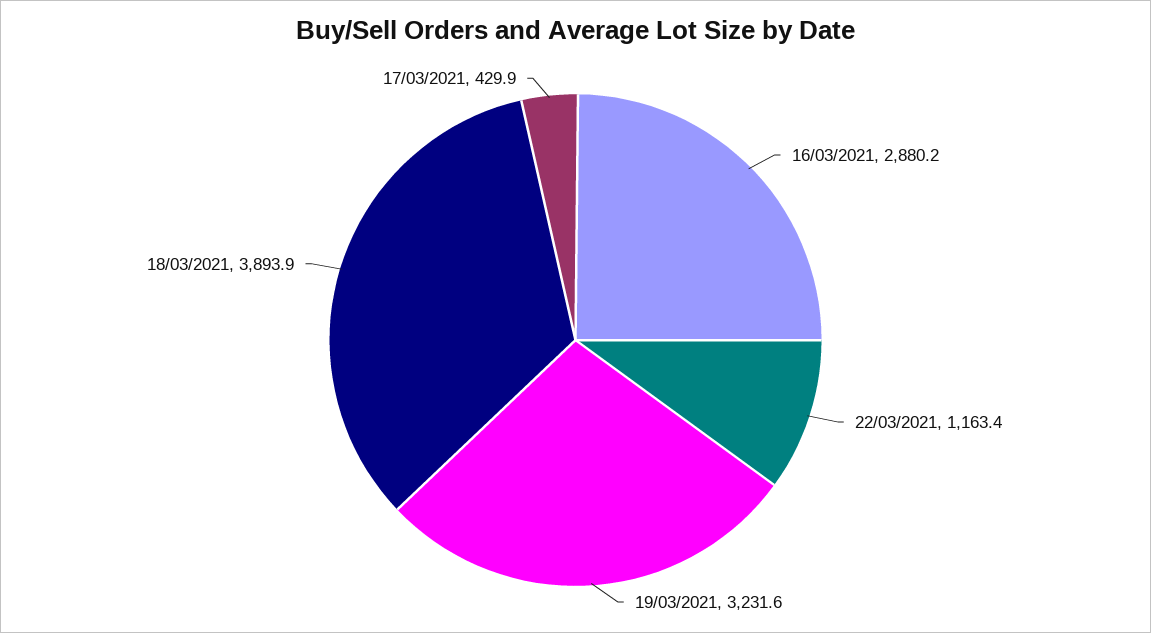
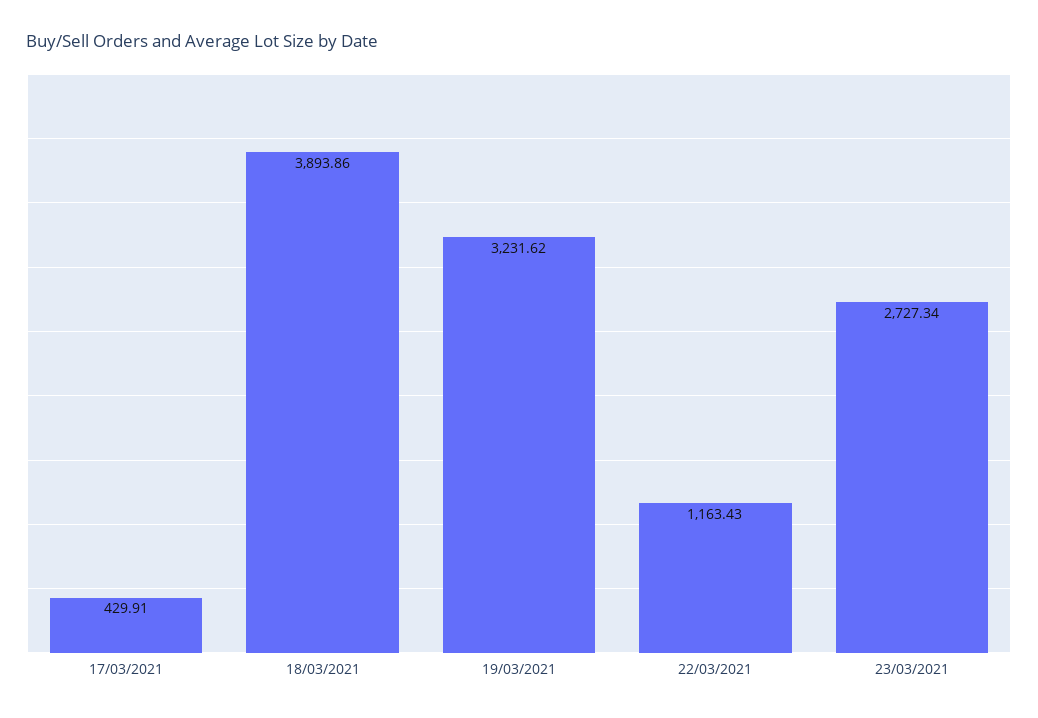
16/03/2021: 2880.2 -> none
23/03/2021: none -> 2727.34

